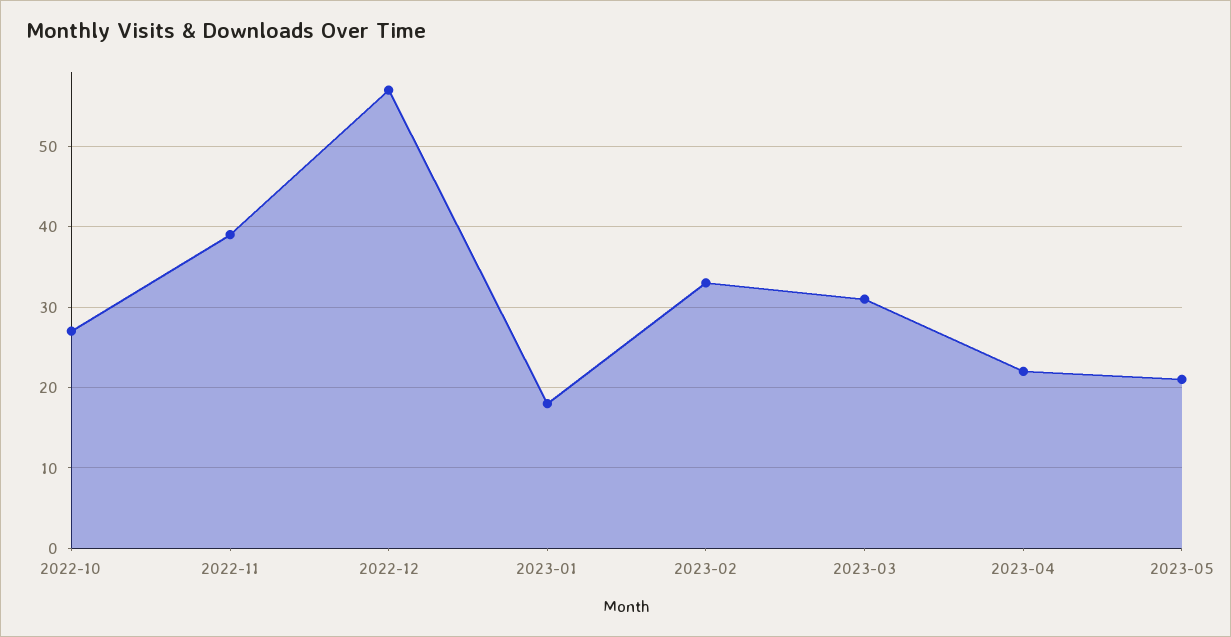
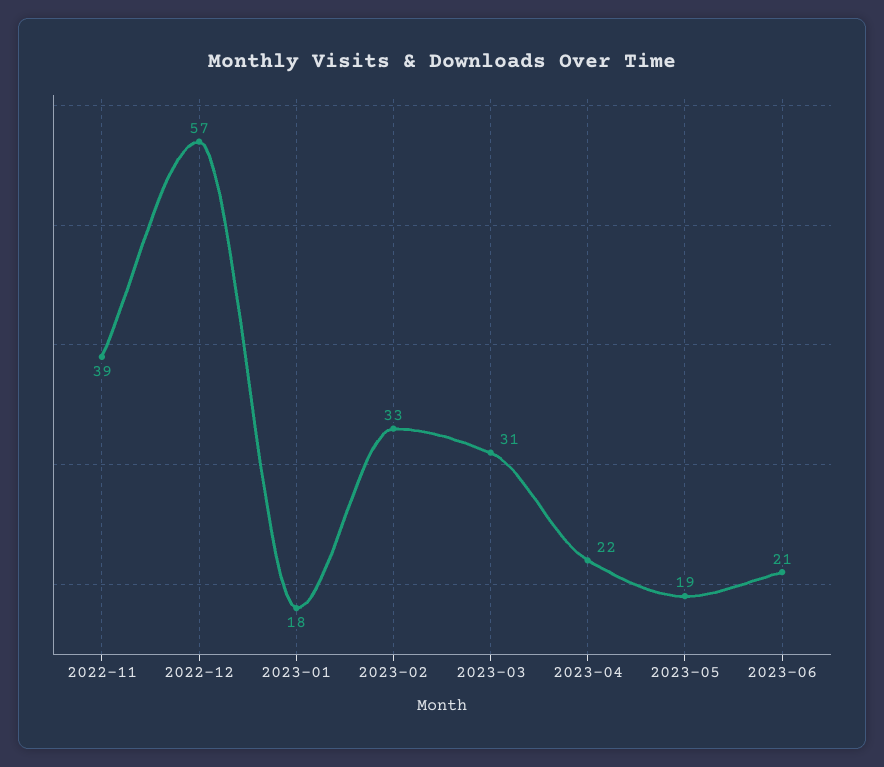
2022-10: 27 -> none
2023-05: 21 -> 19
2023-06: none -> 21

